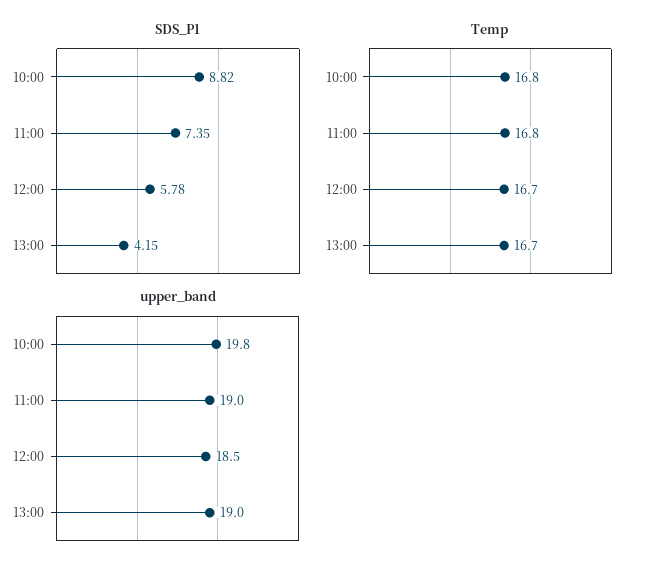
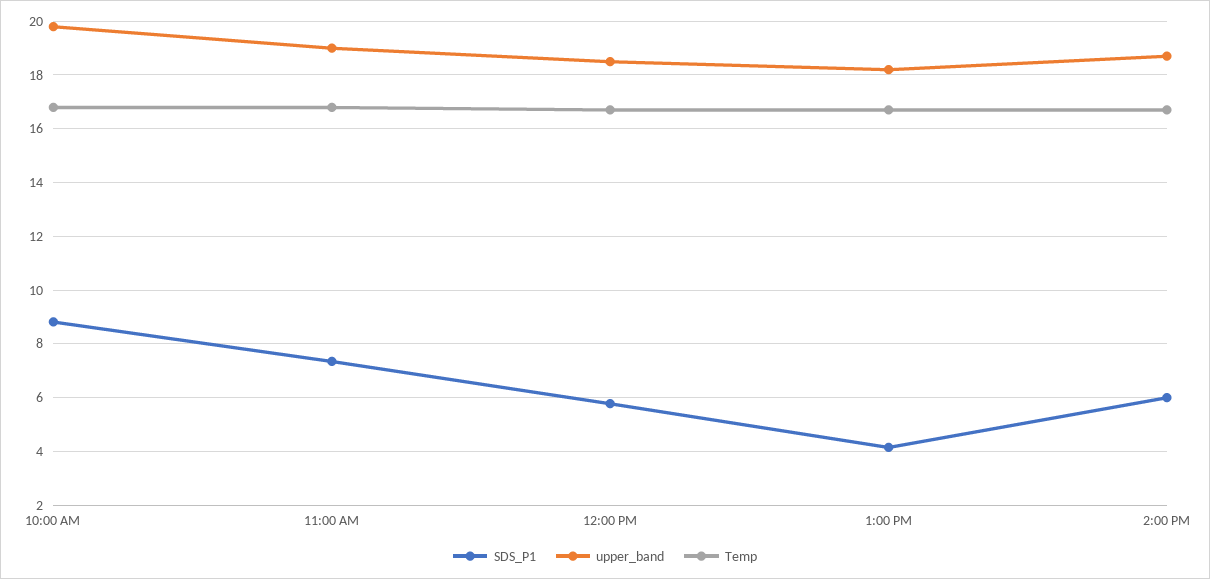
upper_band, 13:00: 19 -> 18.25
SDS_P1, 2:00 PM: none -> 6
upper_band, 2:00 PM: none -> 18.75
Temp, 2:00 PM: none -> 16.75

